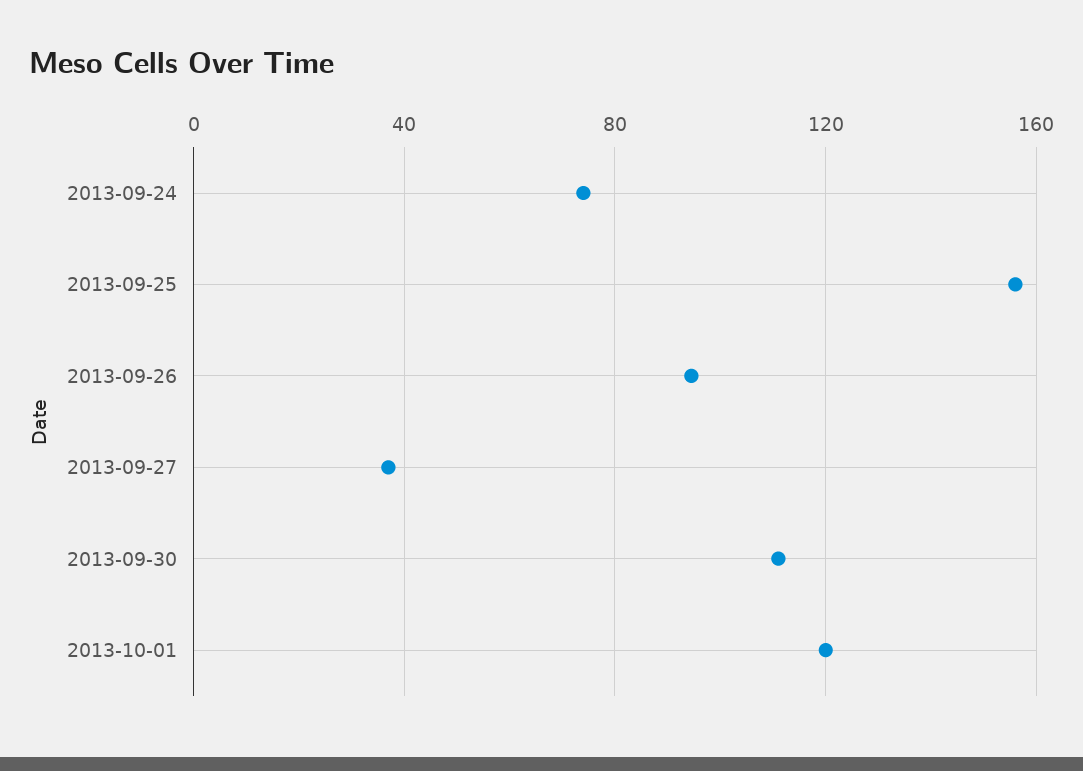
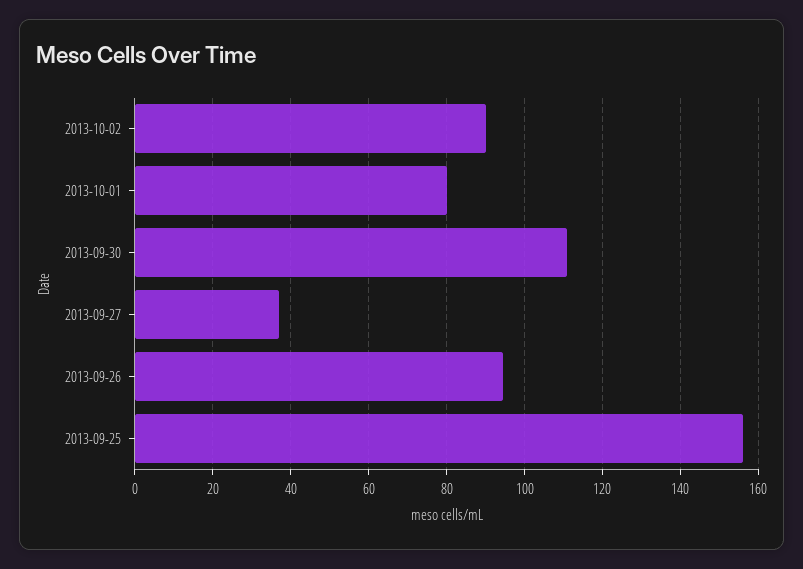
2013-09-24: 75 -> none
2013-10-01: 120 -> 80
2013-10-02: none -> 90

